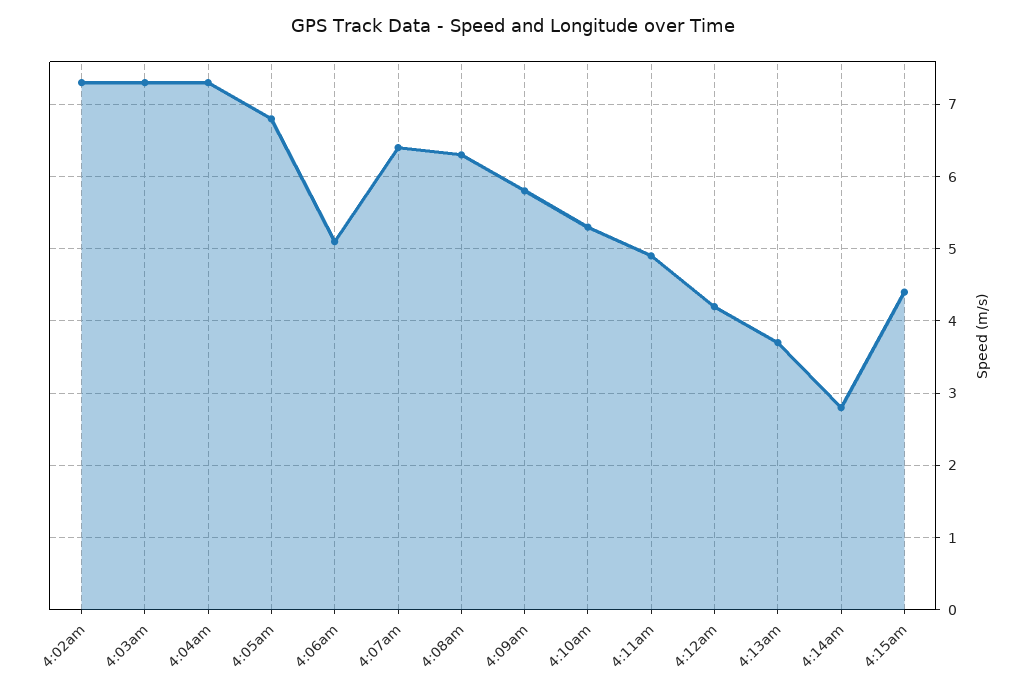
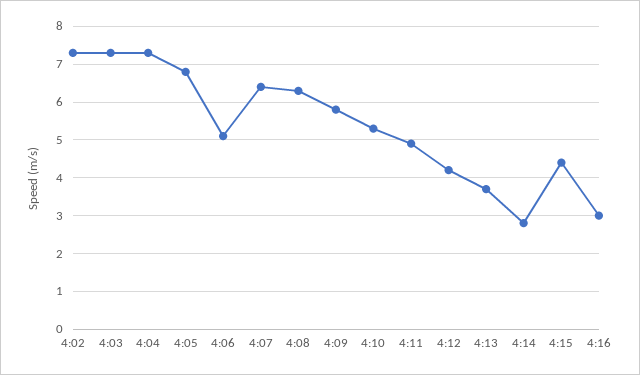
4:16: none -> 3

